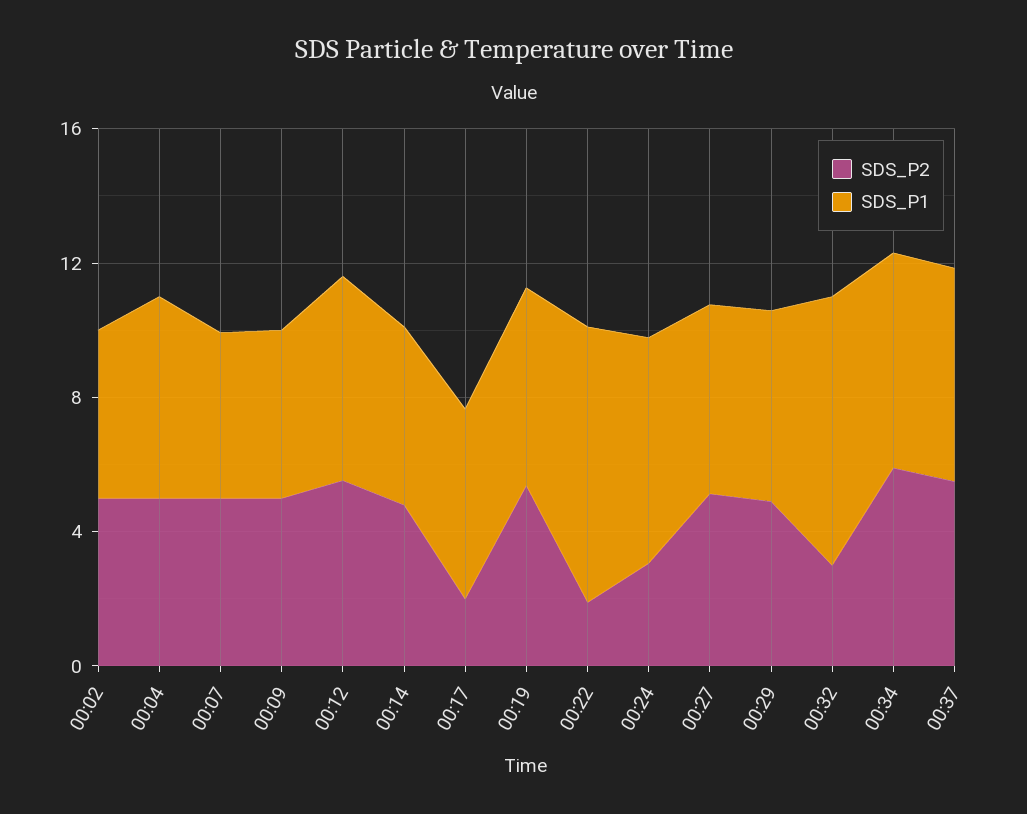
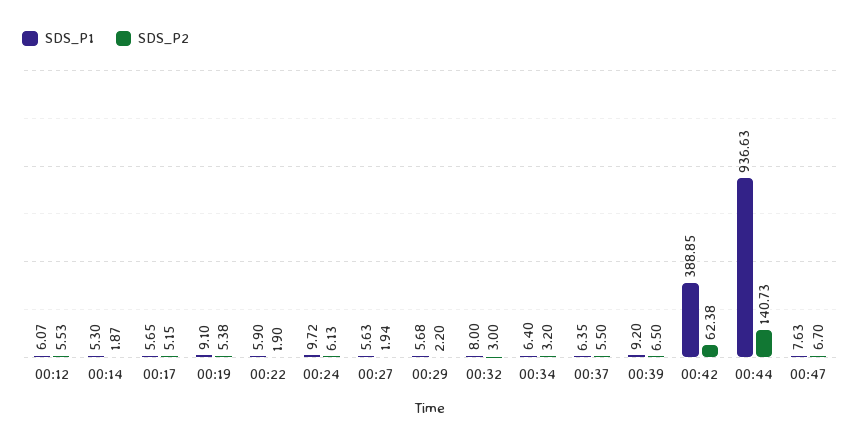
SDS_P2, 00:02: 5 -> none
SDS_P1, 00:02: 5 -> none
SDS_P2, 00:04: 5 -> none
SDS_P1, 00:04: 6 -> none
SDS_P2, 00:07: 5 -> none
SDS_P1, 00:07: 5 -> none
SDS_P2, 00:09: 5 -> none
SDS_P1, 00:09: 5 -> none
SDS_P2, 00:14: 5 -> 1.87
SDS_P2, 00:17: 2 -> 5.15
SDS_P1, 00:19: 6 -> 9.1
SDS_P1, 00:22: 8 -> 5.9
SDS_P2, 00:24: 3 -> 6.13
SDS_P1, 00:24: 7 -> 9.72
SDS_P2, 00:27: 5 -> 1.94
SDS_P2, 00:29: 5 -> 2.2
SDS_P2, 00:34: 6 -> 3.2
SDS_P1, 00:39: none -> 9.2
SDS_P2, 00:39: none -> 6.5
SDS_P1, 00:42: none -> 388.85
SDS_P2, 00:42: none -> 62.38
SDS_P1, 00:44: none -> 936.63
SDS_P2, 00:44: none -> 140.73
SDS_P1, 00:47: none -> 7.63
SDS_P2, 00:47: none -> 6.7

